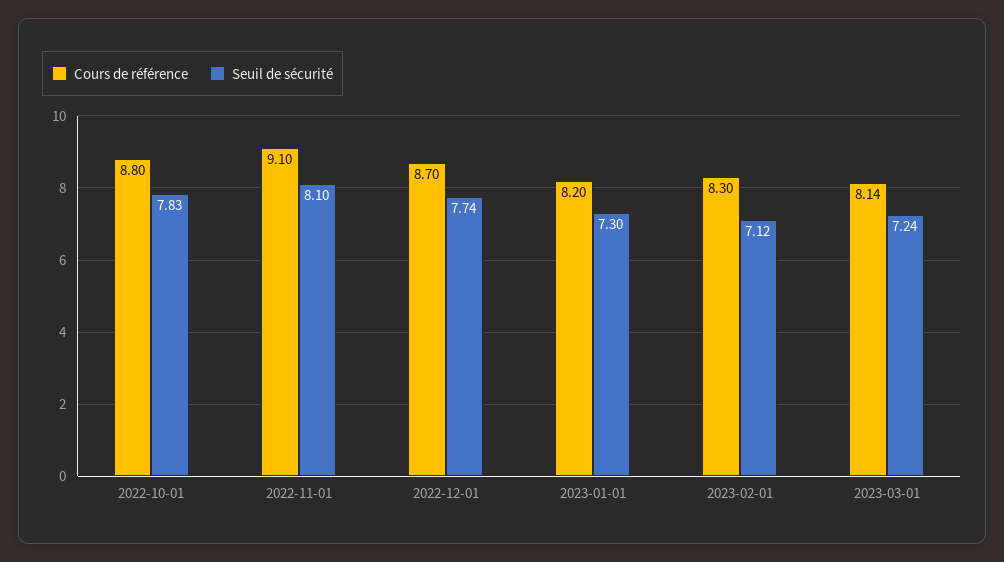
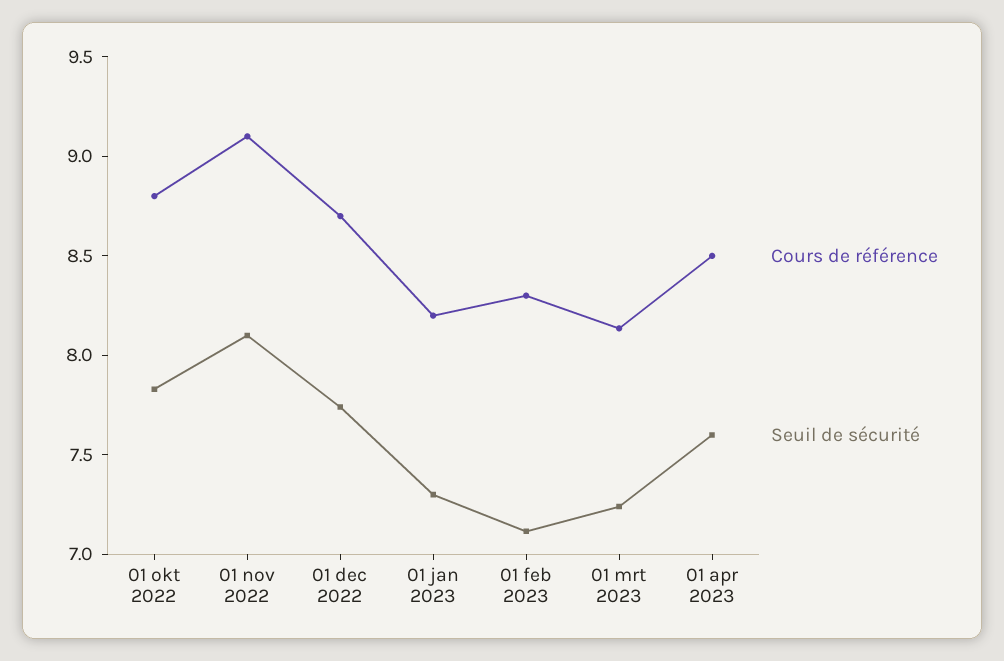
Cours de référence, 01 apr 2023: none -> 8.5
Seuil de sécurité, 01 apr 2023: none -> 7.6

